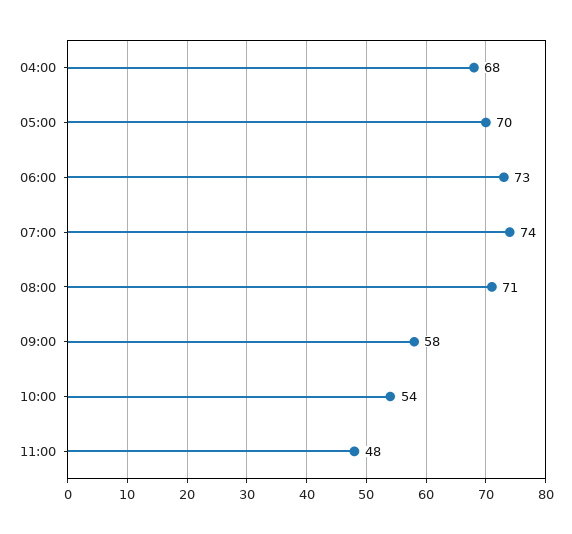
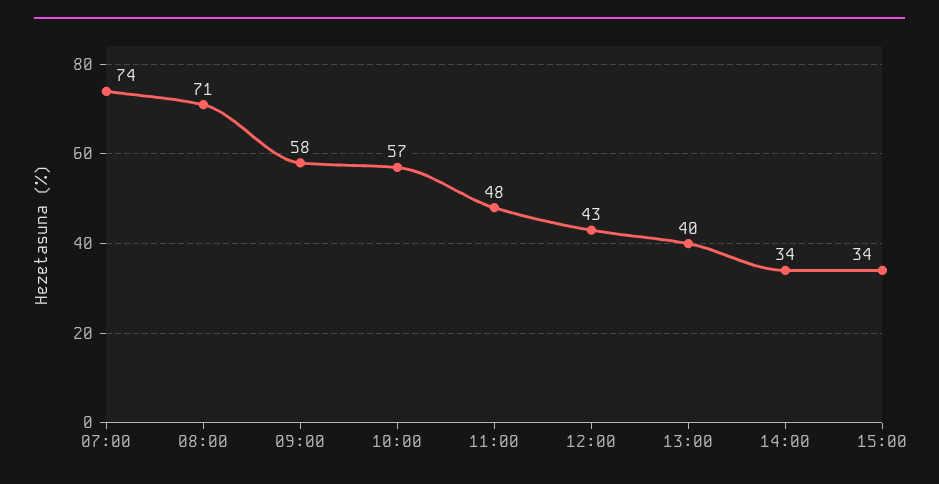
04:00: 68 -> none
05:00: 70 -> none
06:00: 73 -> none
10:00: 54 -> 57
12:00: none -> 43
13:00: none -> 40
14:00: none -> 34
15:00: none -> 34

